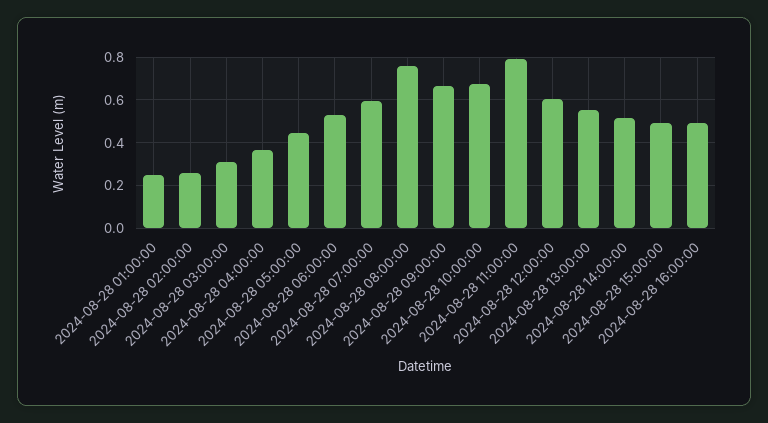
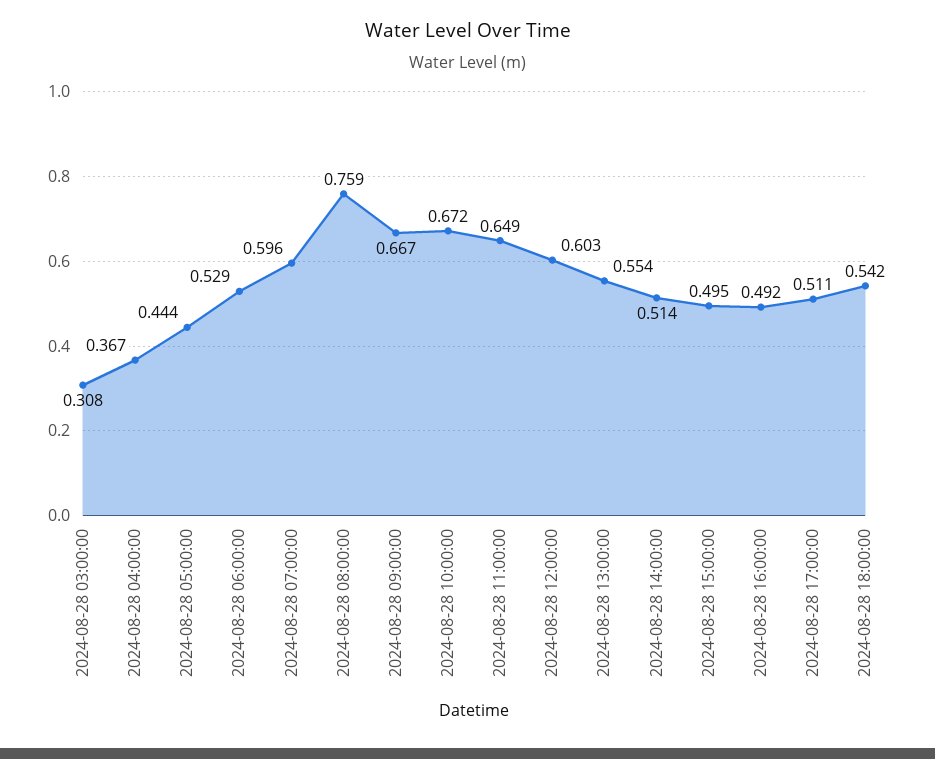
2024-08-28 01:00:00: 0.25 -> none
2024-08-28 02:00:00: 0.25 -> none
2024-08-28 11:00:00: 0.8 -> 0.649
2024-08-28 17:00:00: none -> 0.511
2024-08-28 18:00:00: none -> 0.542

